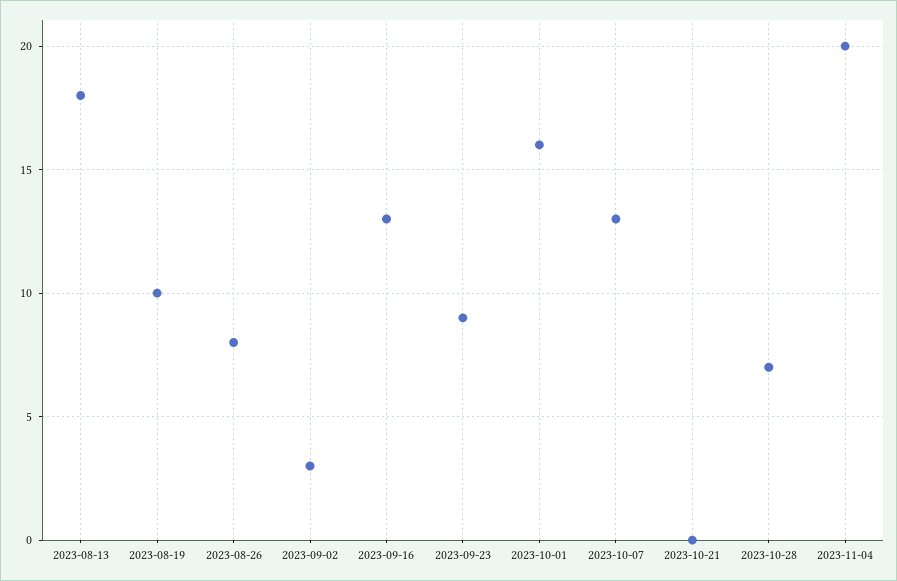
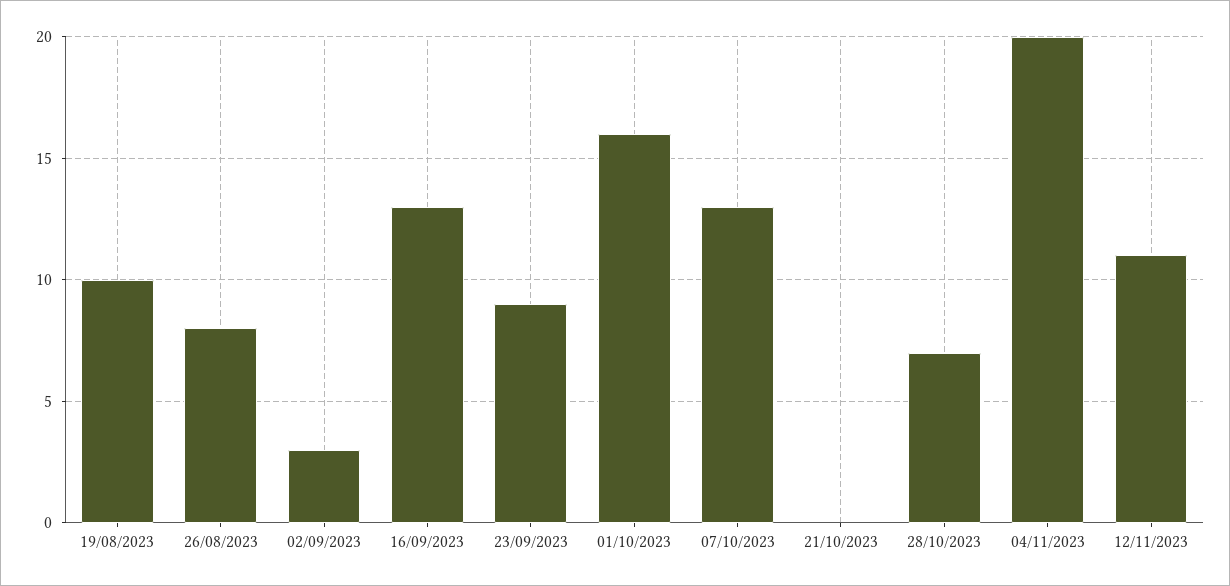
2023-08-13: 18 -> none
12/11/2023: none -> 11

